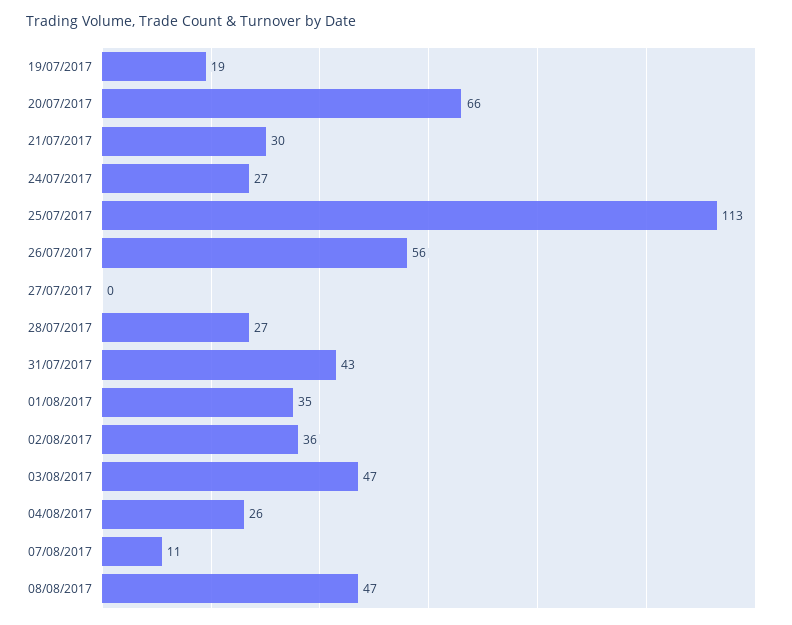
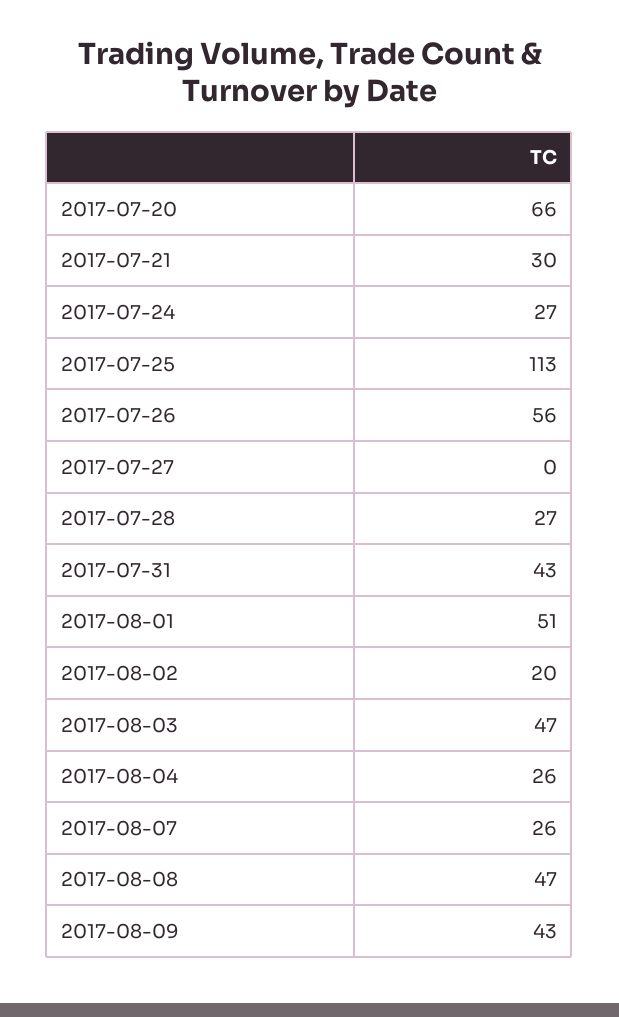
19/07/2017: 19 -> none
01/08/2017: 35 -> 51
02/08/2017: 36 -> 20
07/08/2017: 11 -> 26
2017-08-09: none -> 43

